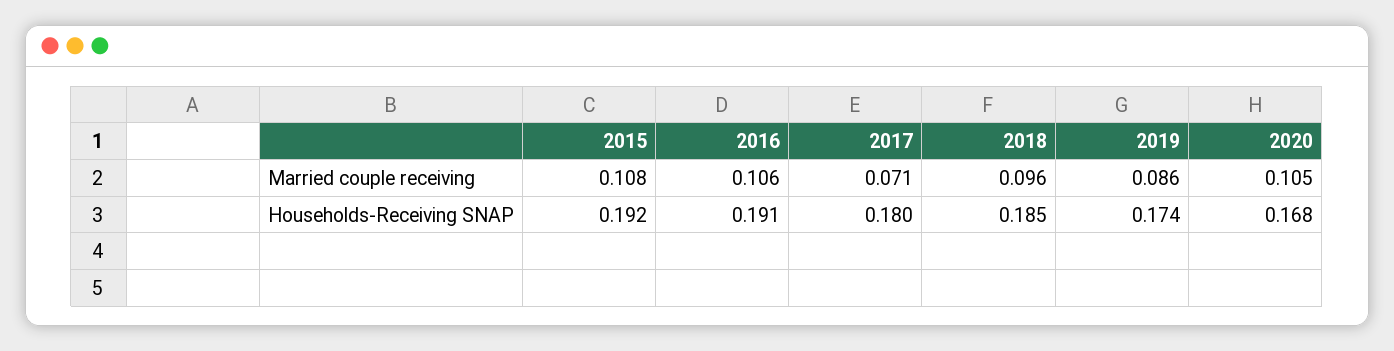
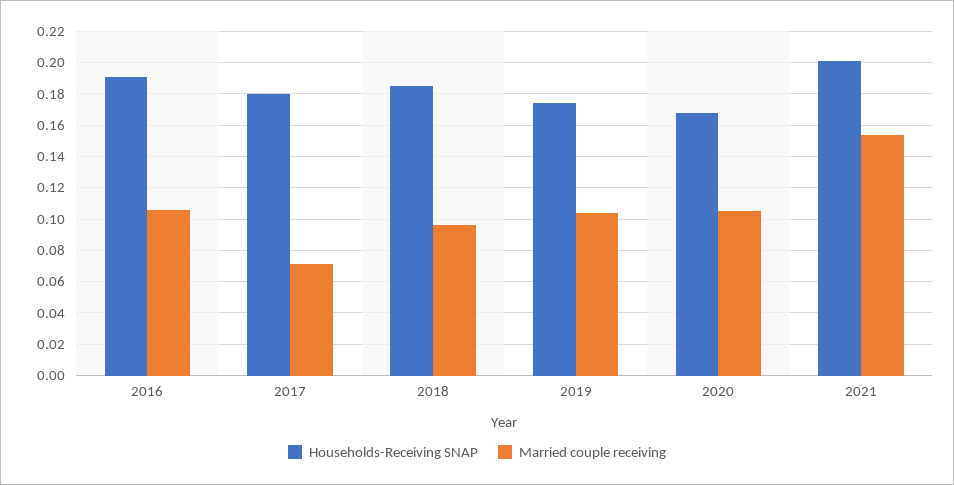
Married couple receiving, 2015: 0.108 -> none
Married couple receiving, 2019: 0.086 -> 0.105
Households-Receiving SNAP, 2015: 0.192 -> none
Households-Receiving SNAP, 2021: none -> 0.2
Married couple receiving, 2021: none -> 0.155

